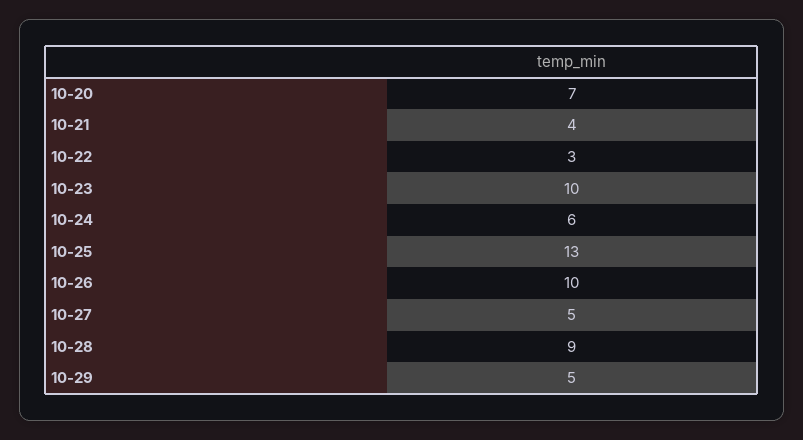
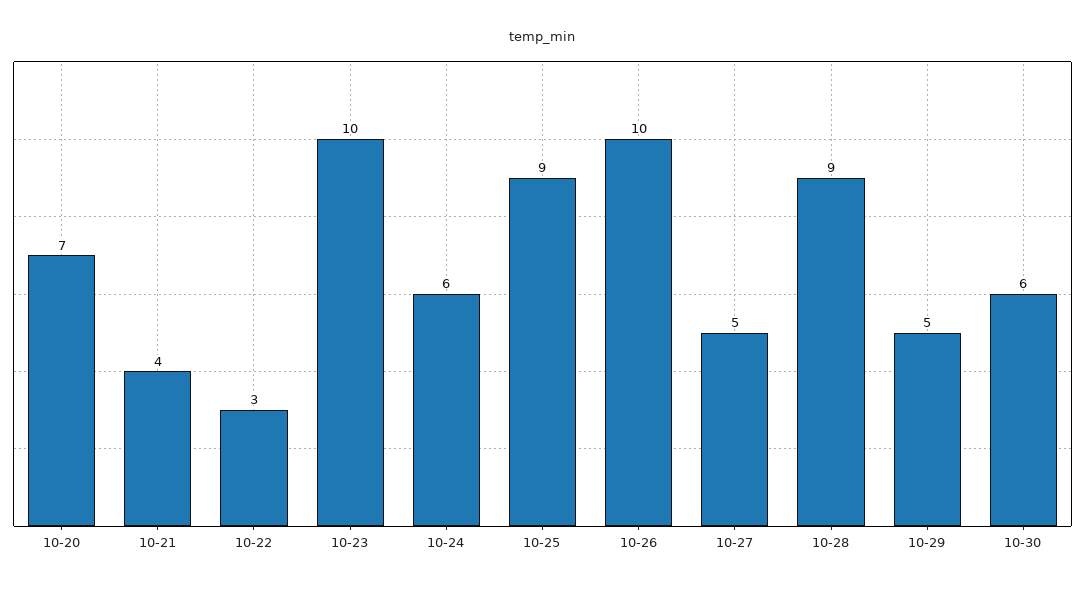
10-25: 13 -> 9
10-30: none -> 6

